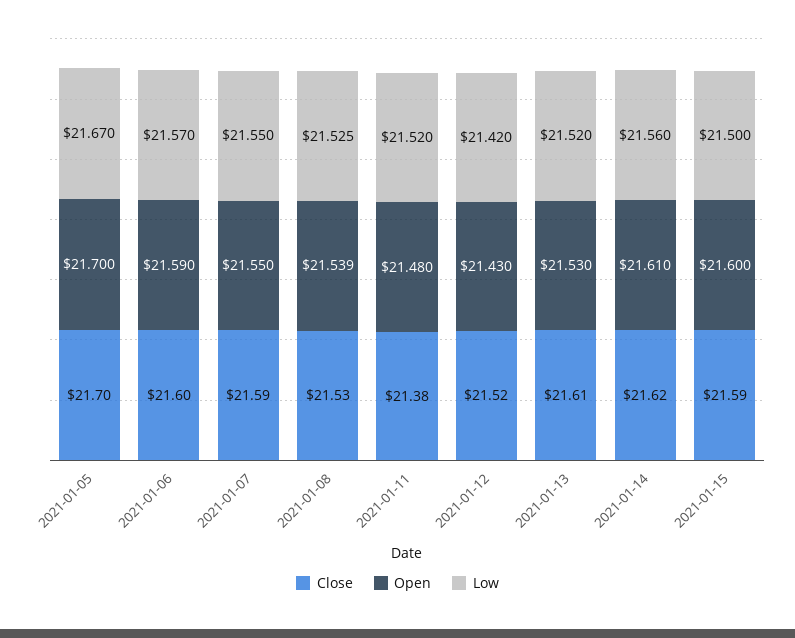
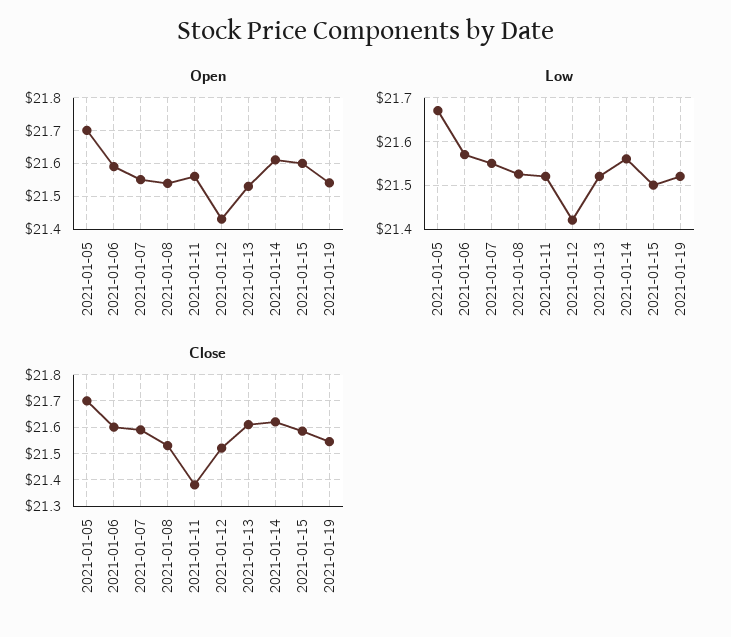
Open, 2021-01-11: 21.48 -> 21.56
Open, 2021-01-19: none -> 21.54
Low, 2021-01-19: none -> 21.52
Close, 2021-01-19: none -> 21.55

